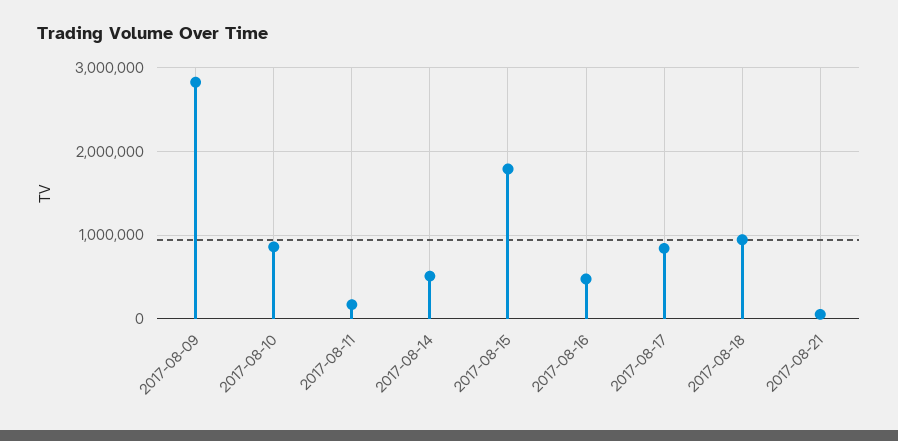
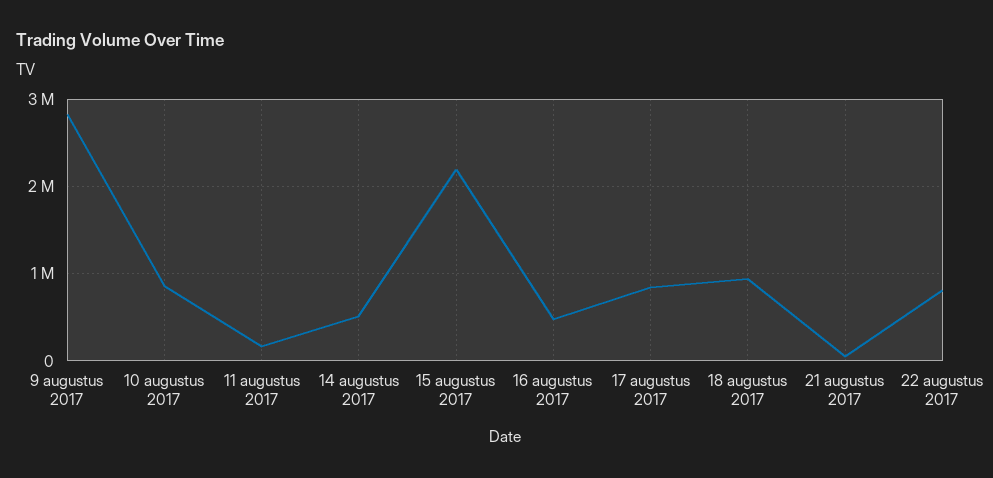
2017-08-15: 1800000 -> 2200000
22 augustus 2017: none -> 800000

